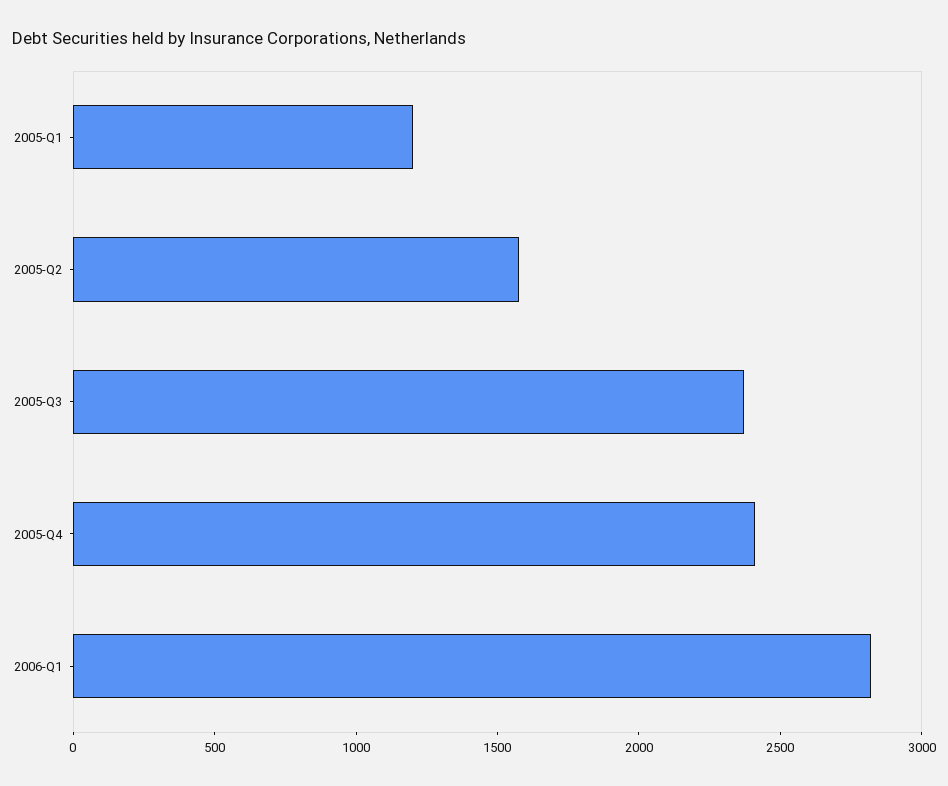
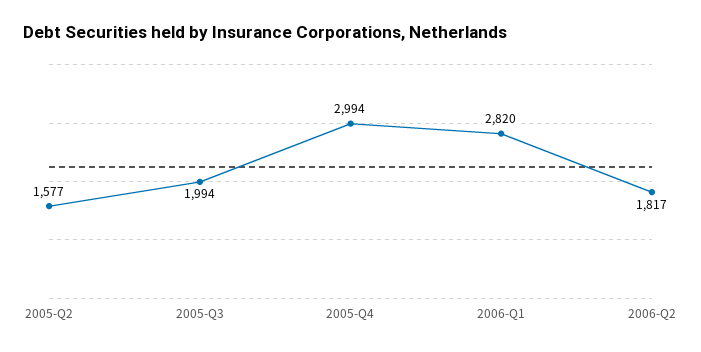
2005-Q1: 1200 -> none
2005-Q3: 2400 -> 1994
2005-Q4: 2400 -> 2994
2006-Q2: none -> 1817

